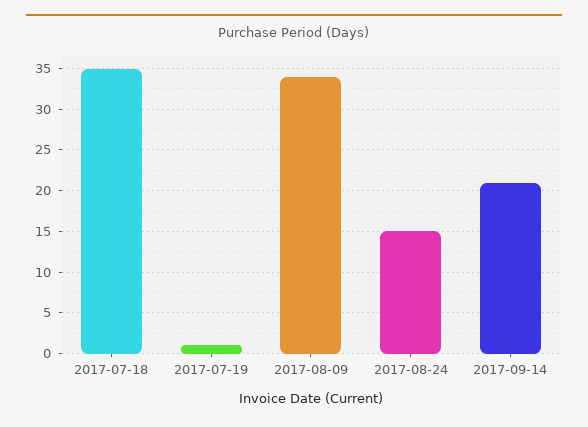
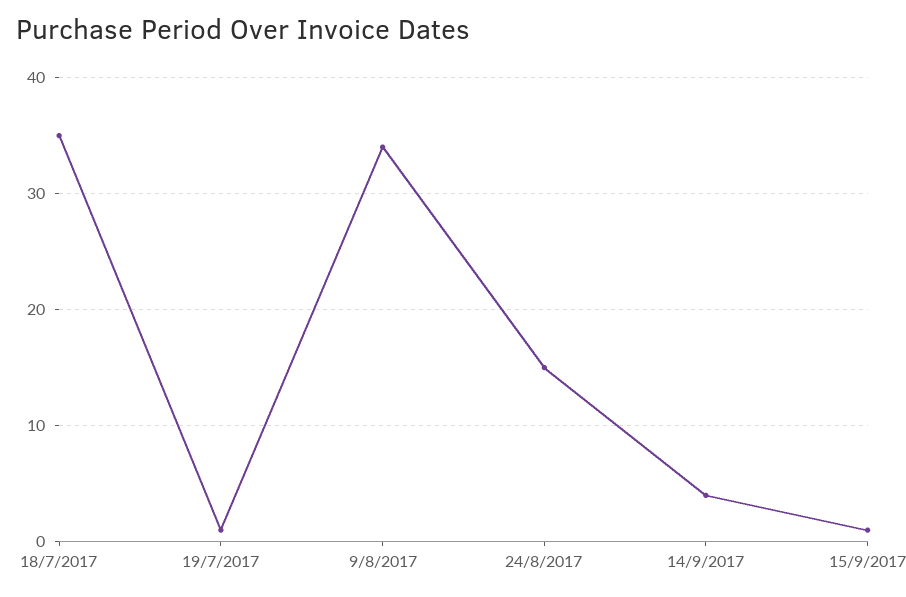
2017-09-14: 21 -> 4
15/9/2017: none -> 1

